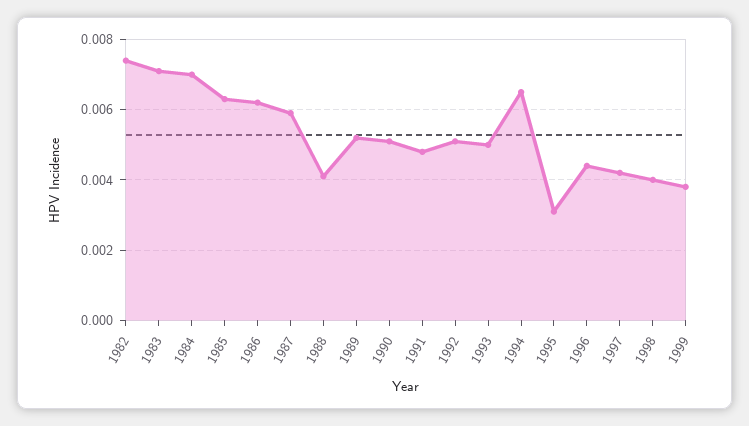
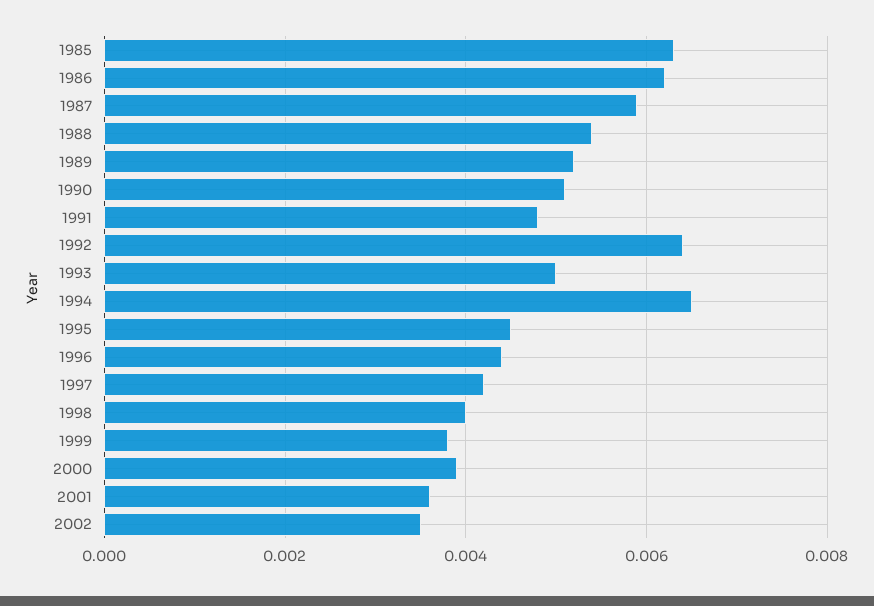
1982: 0.0075 -> none
1983: 0.007 -> none
1984: 0.007 -> none
1988: 0.004 -> 0.0055
1992: 0.005 -> 0.0065
1995: 0.003 -> 0.0045
2000: none -> 0.004
2001: none -> 0.0035
2002: none -> 0.0035

